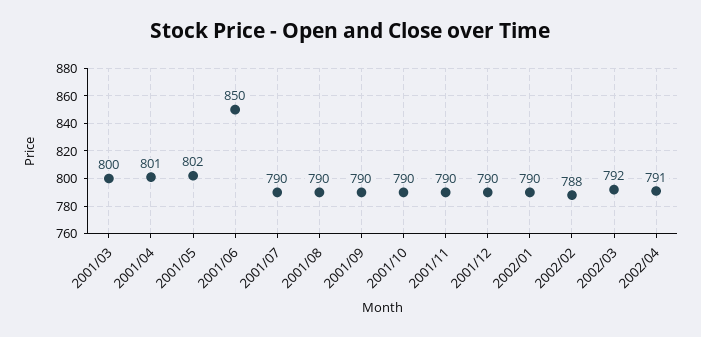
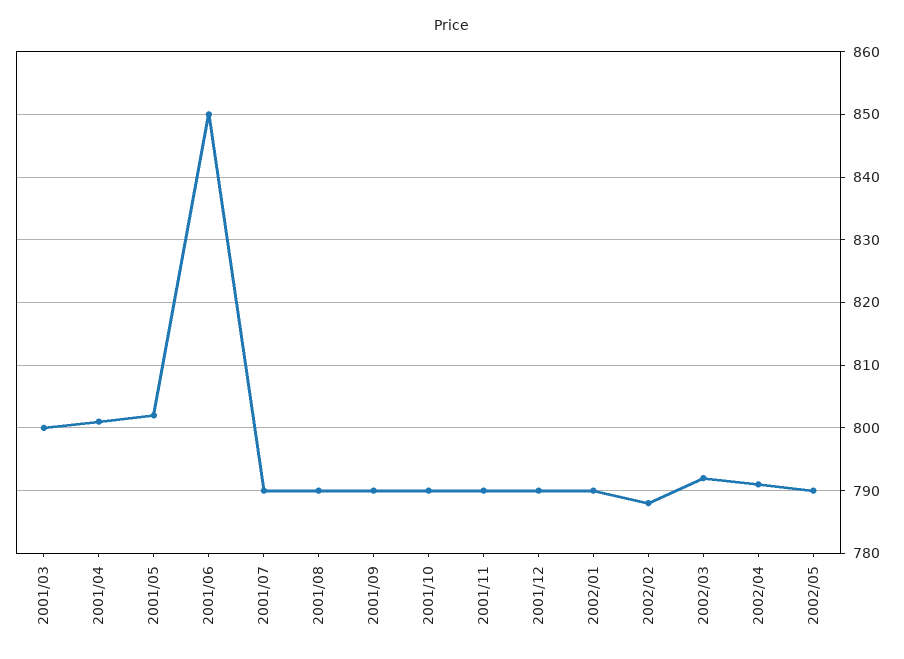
2002/05: none -> 790

